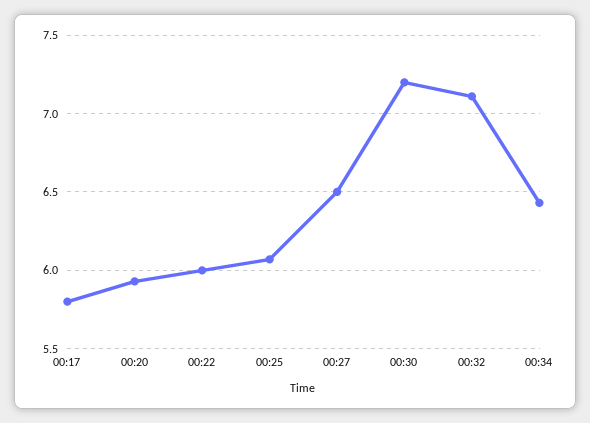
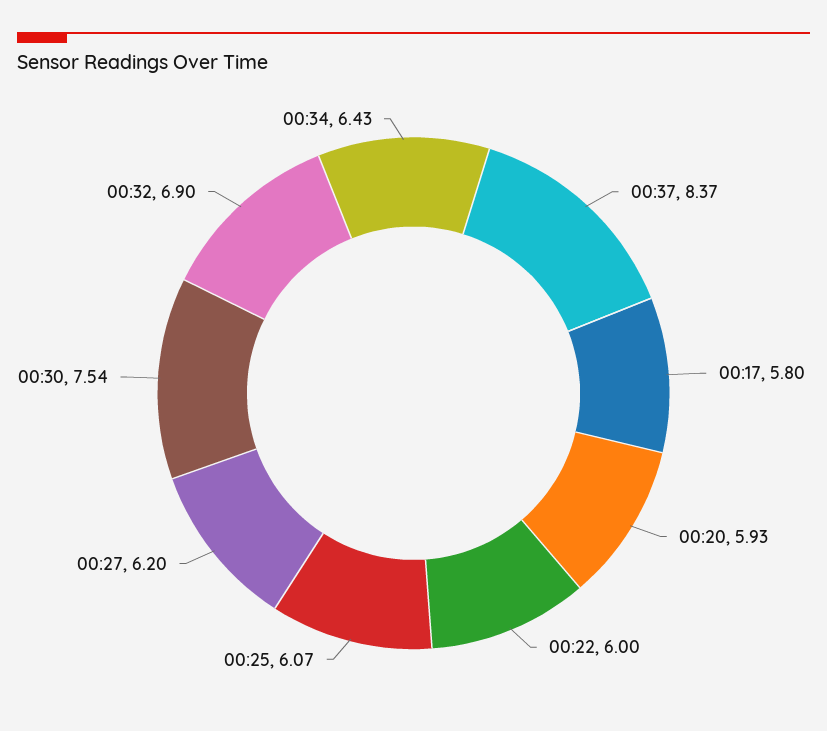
00:27: 6.5 -> 6.2
00:30: 7.2 -> 7.54
00:32: 7.1 -> 6.9
00:37: none -> 8.37

